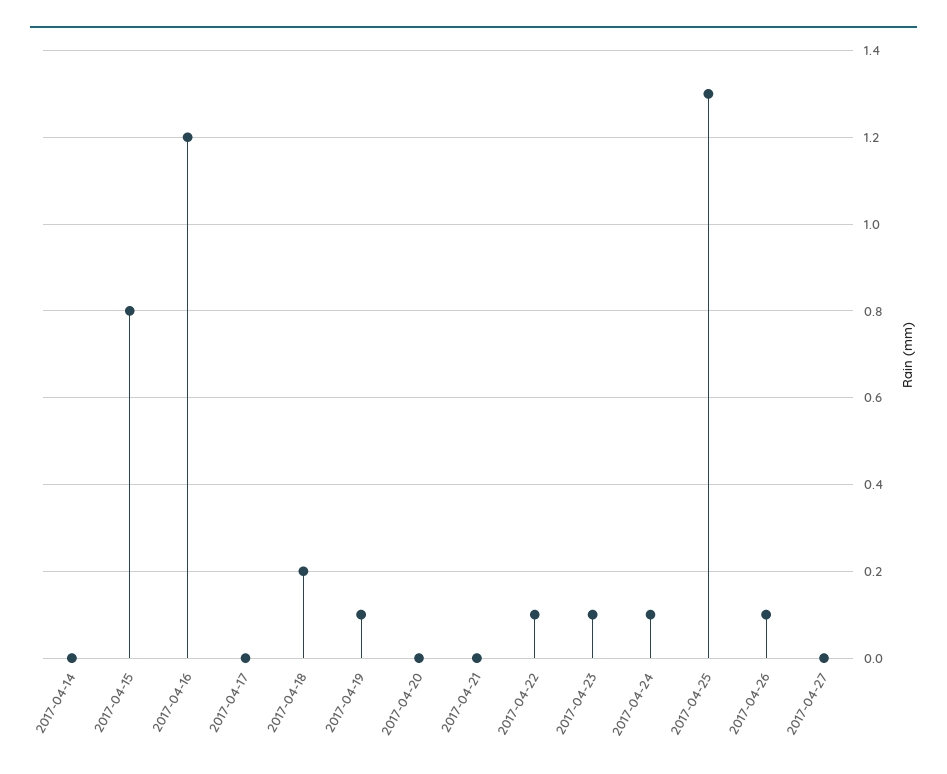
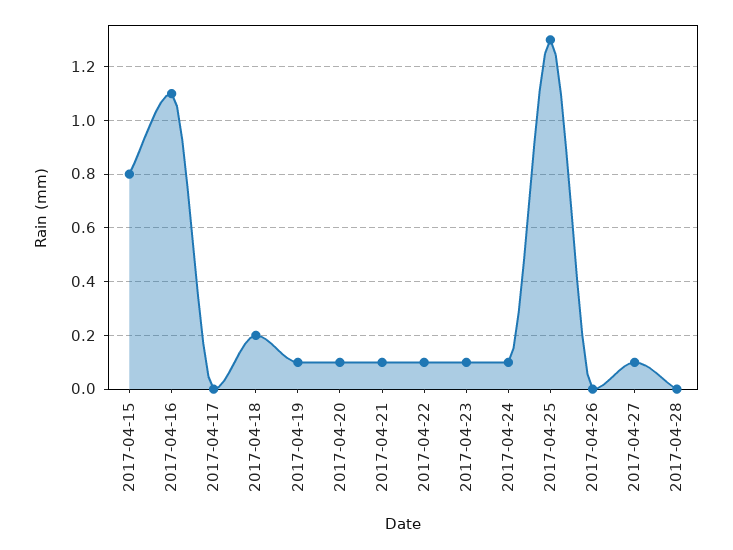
2017-04-14: 0 -> none
2017-04-16: 1.2 -> 1.1
2017-04-20: 0 -> 0.1
2017-04-21: 0 -> 0.1
2017-04-26: 0.1 -> 0
2017-04-27: 0 -> 0.1
2017-04-28: none -> 0

